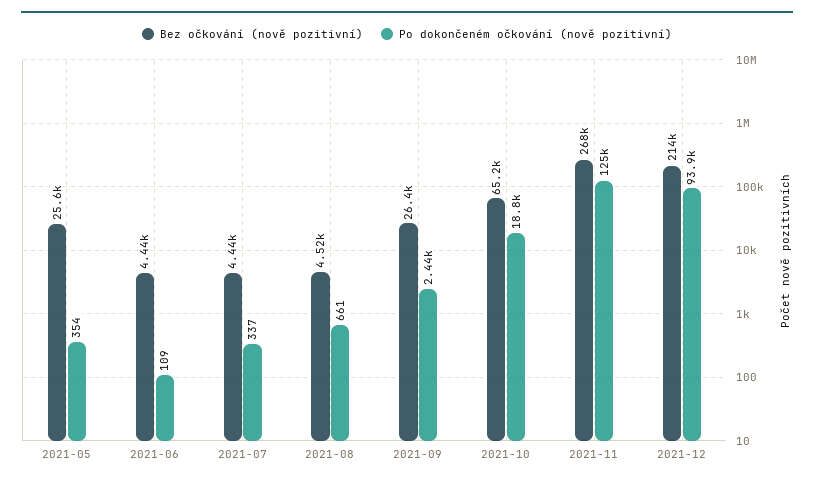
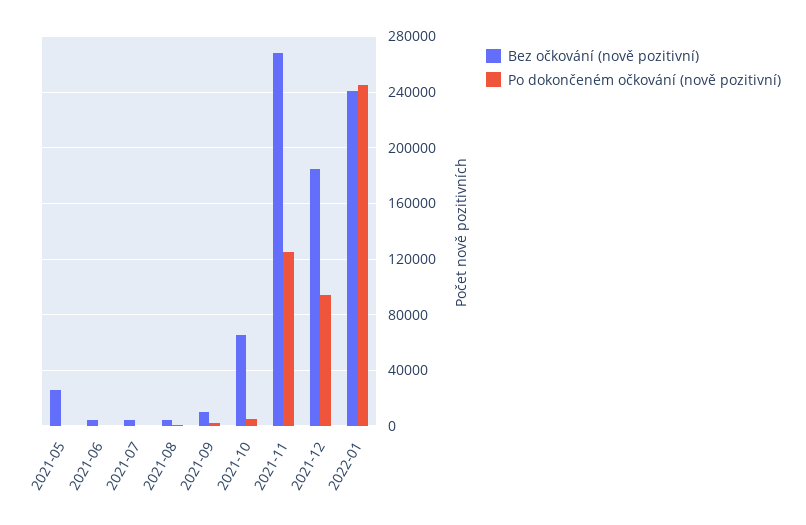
Bez očkování (nově pozitivní), 2021-09: 26400 -> 10000
Po dokončeném očkování (nově pozitivní), 2021-10: 18800 -> 5000
Bez očkování (nově pozitivní), 2021-12: 214000 -> 185000
Bez očkování (nově pozitivní), 2022-01: none -> 240000
Po dokončeném očkování (nově pozitivní), 2022-01: none -> 245000

